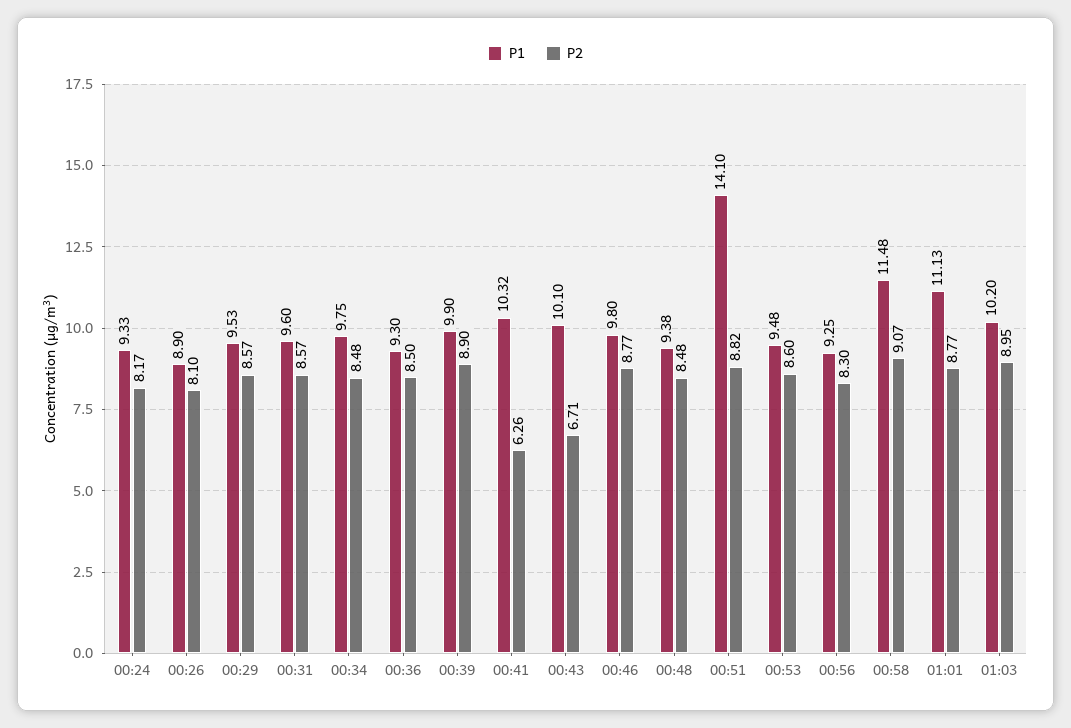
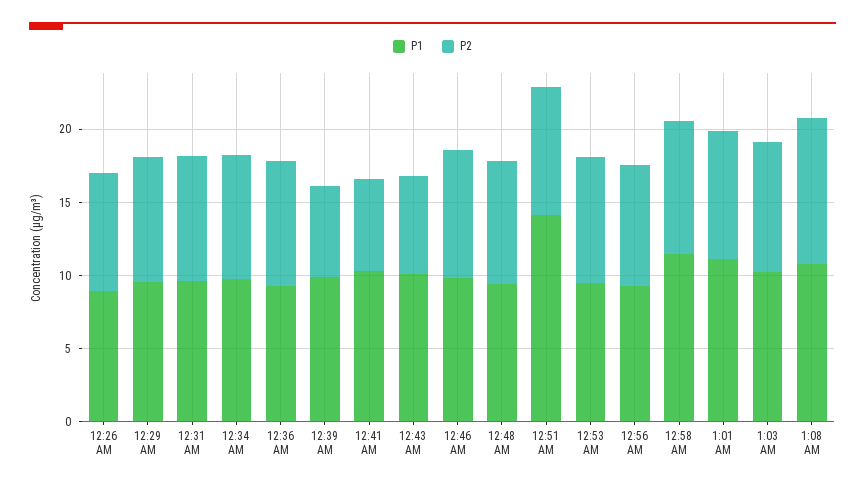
P1, 00:24: 9.33 -> none
P2, 00:24: 8.17 -> none
P2, 00:39: 8.9 -> 6
P1, 1:08 AM: none -> 11
P2, 1:08 AM: none -> 10

